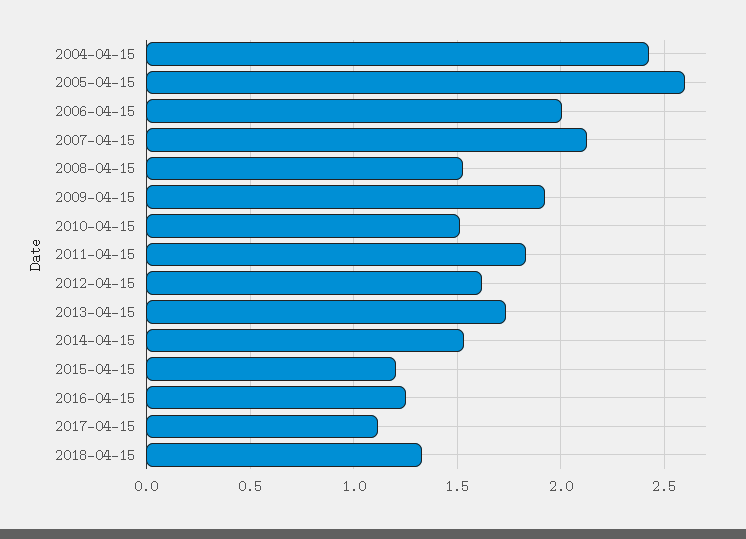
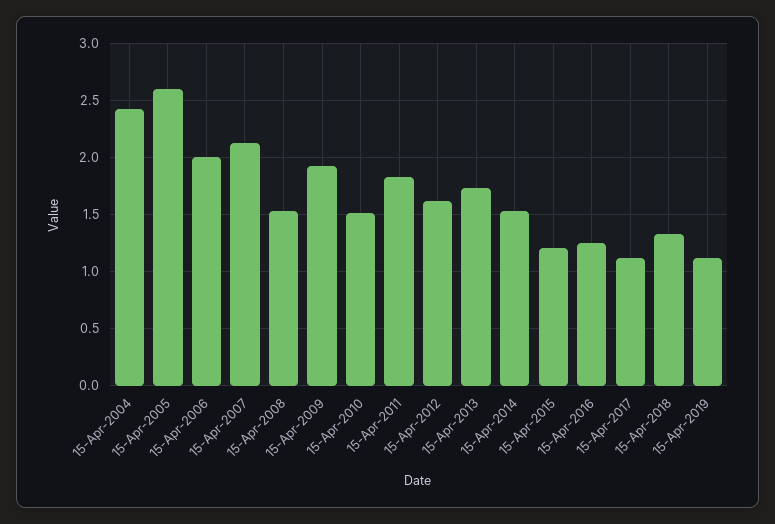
15-Apr-2019: none -> 1.1

